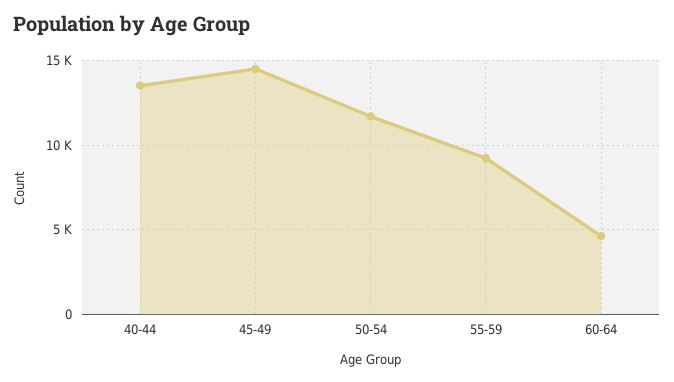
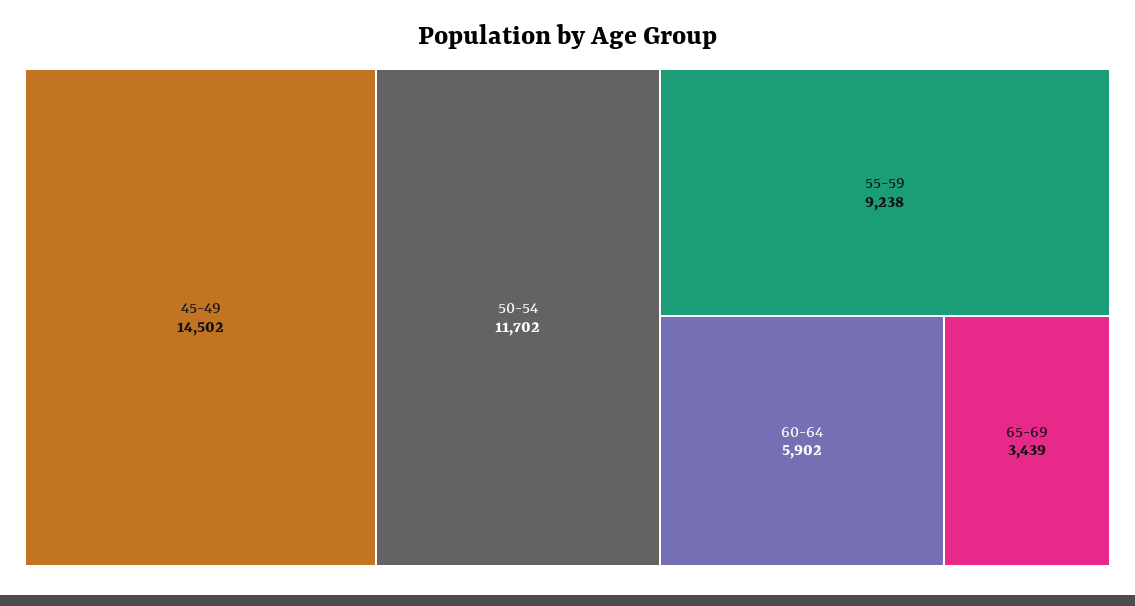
40-44: 13500 -> none
60-64: 4500 -> 5902
65-69: none -> 3439

